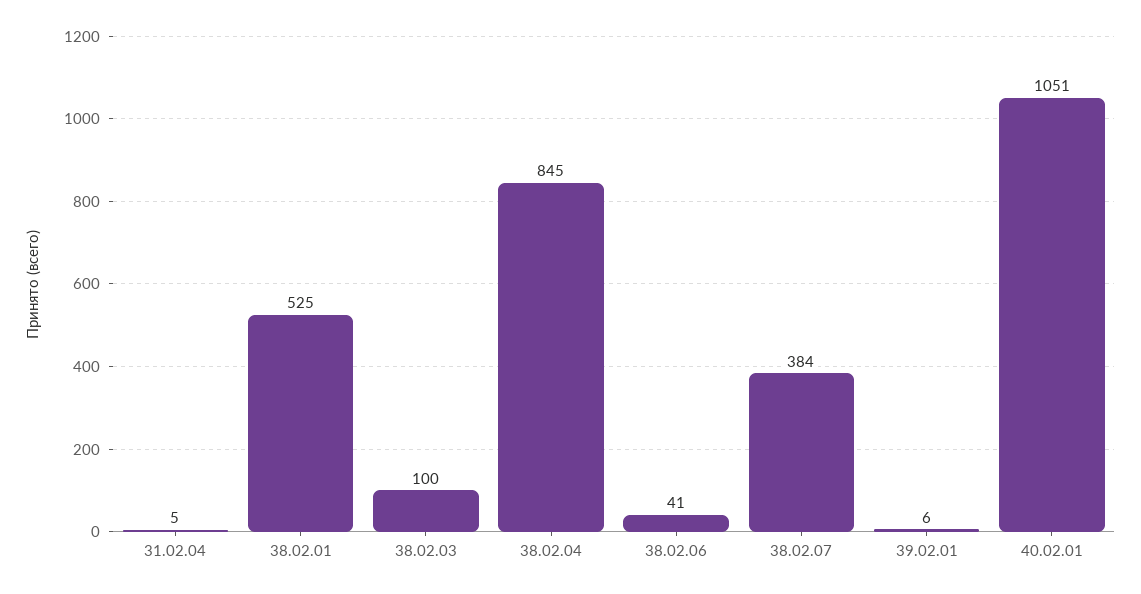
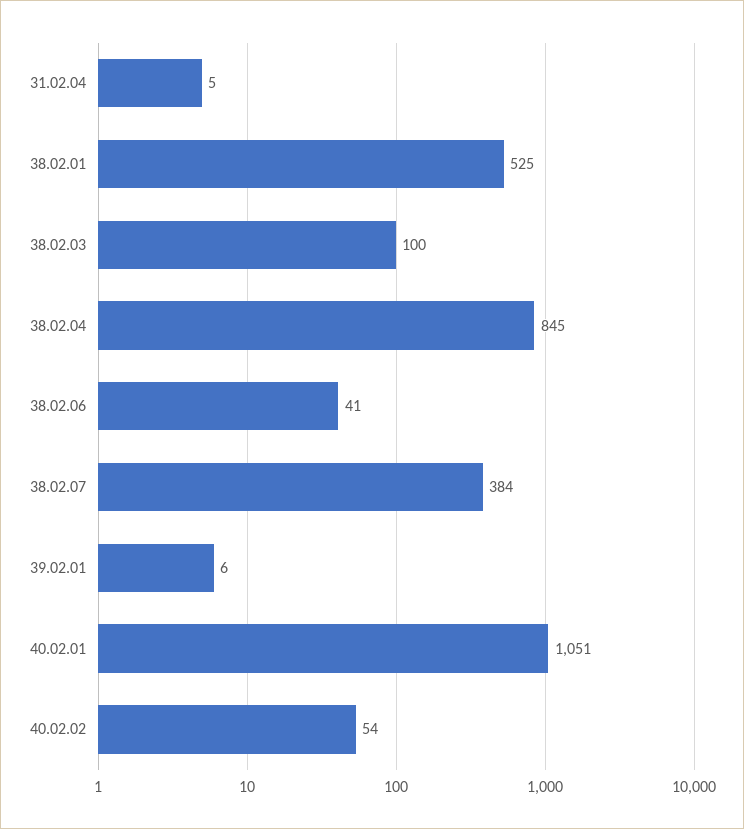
40.02.02: none -> 54

